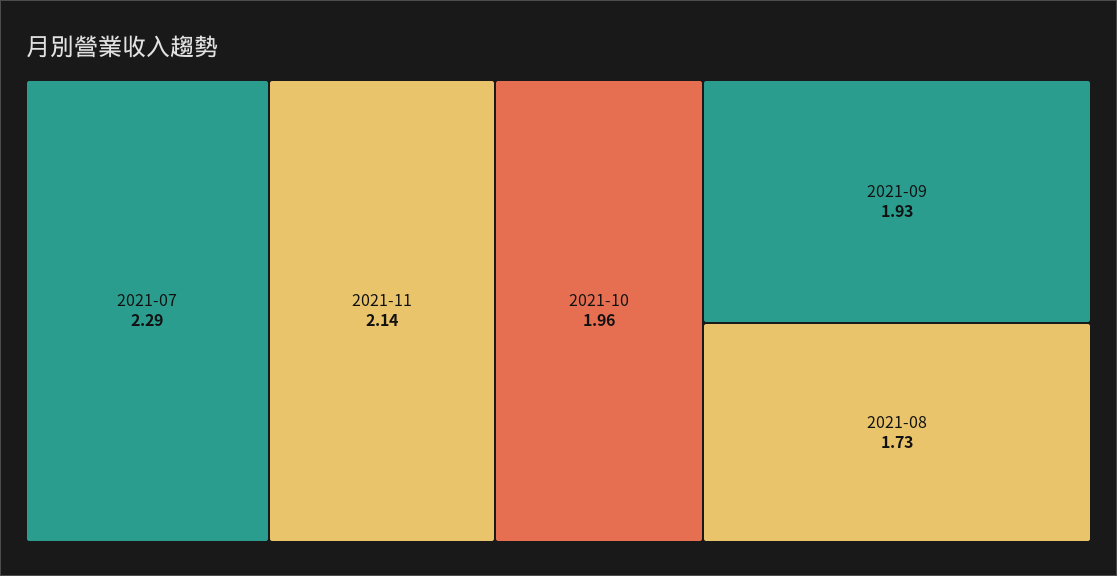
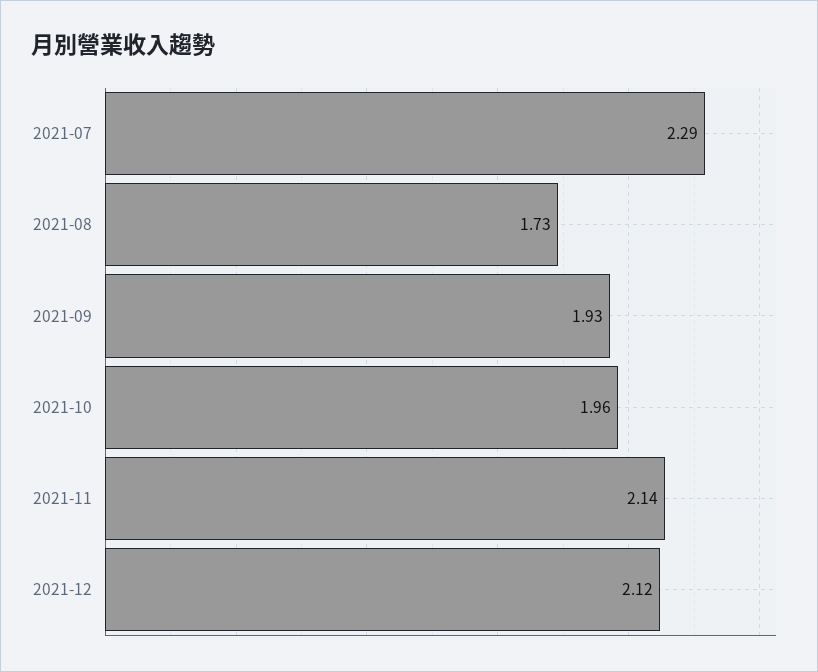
2021-12: none -> 2.12

